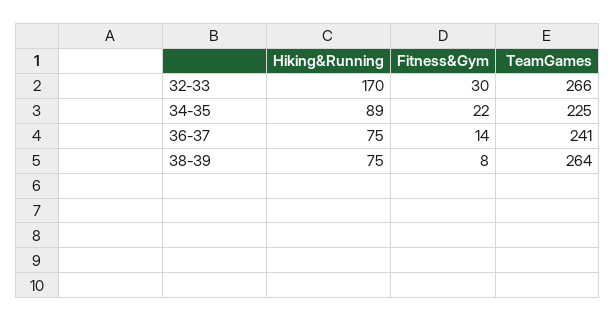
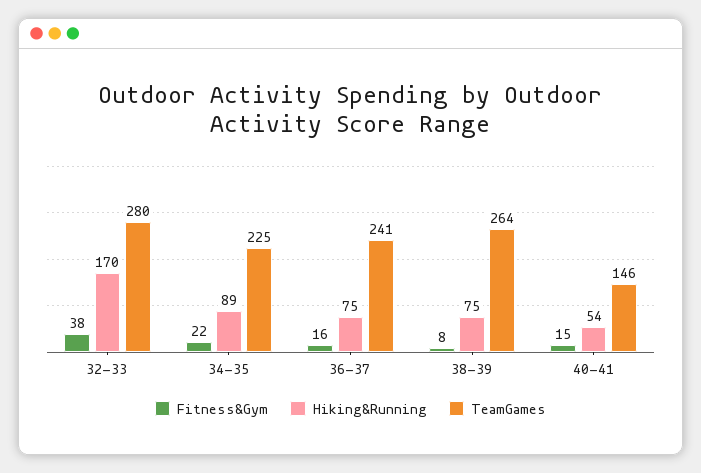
Fitness&Gym, 32-33: 30 -> 38
TeamGames, 32-33: 266 -> 280
Fitness&Gym, 36-37: 14 -> 16
Fitness&Gym, 40-41: none -> 15
Hiking&Running, 40-41: none -> 54
TeamGames, 40-41: none -> 146

